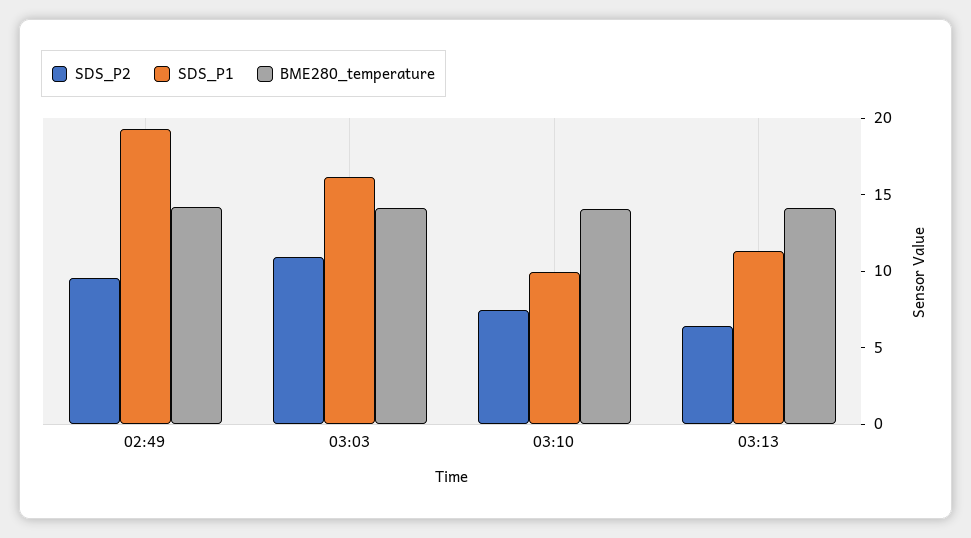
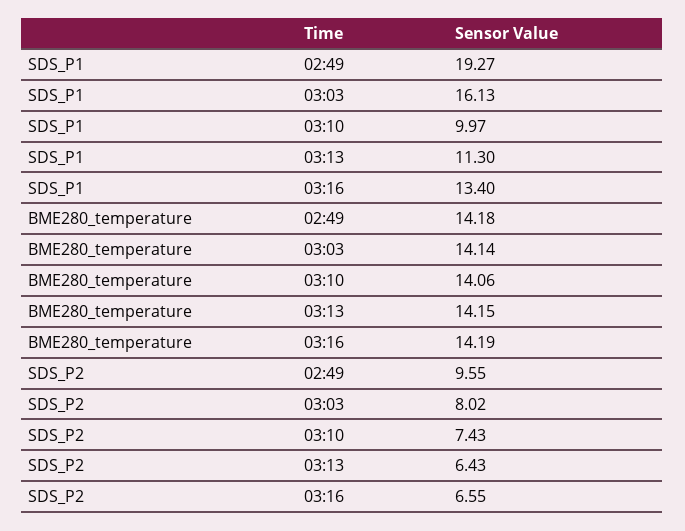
SDS_P2, 03:03: 11 -> 8.02
SDS_P1, 03:16: none -> 13.4
BME280_temperature, 03:16: none -> 14.19
SDS_P2, 03:16: none -> 6.55

